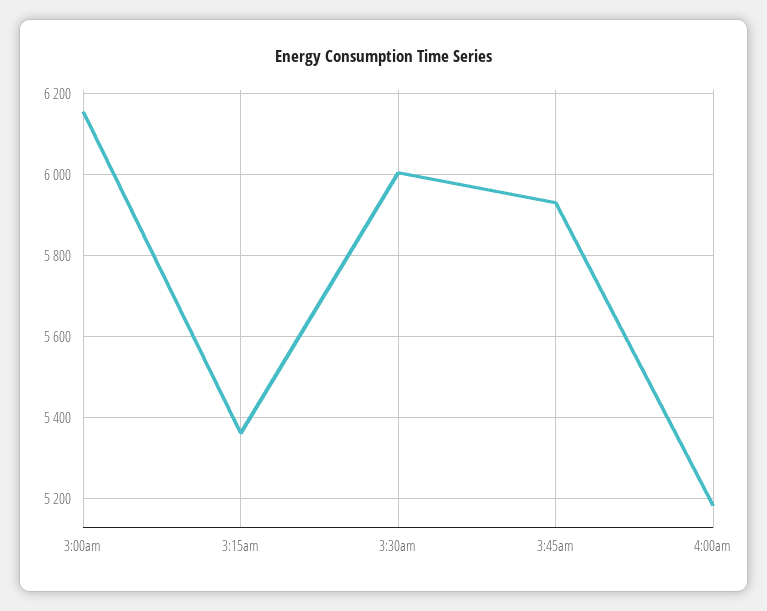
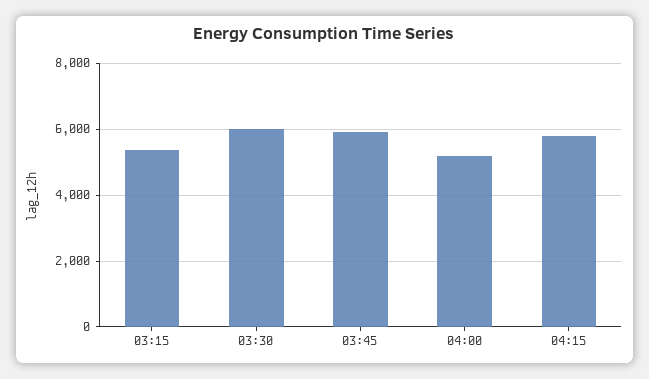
3:00am: 6160 -> none
04:15: none -> 5800

